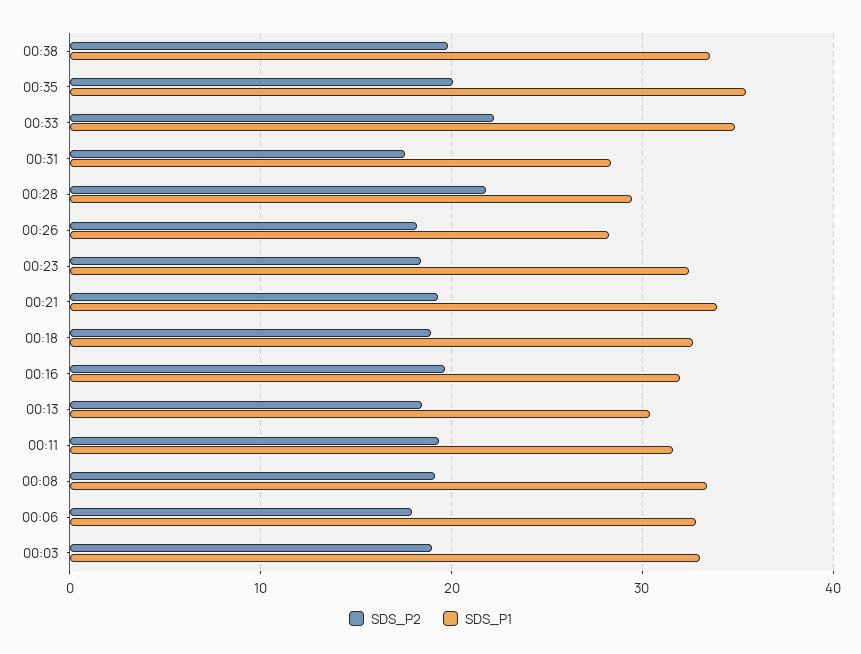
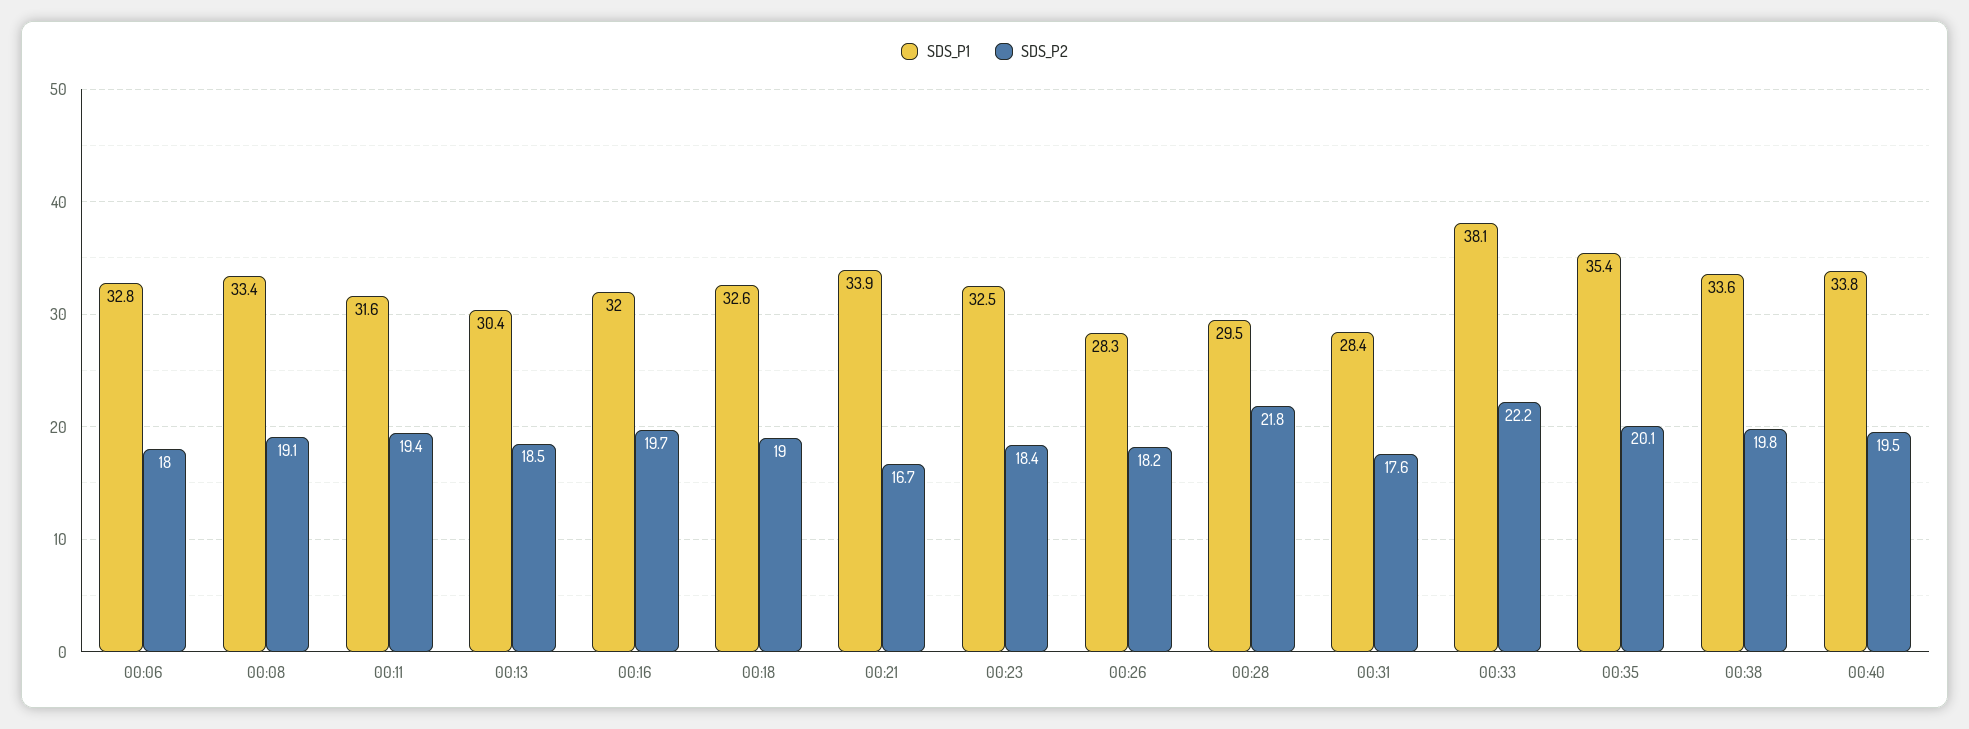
SDS_P1, 00:33: 35 -> 38.1
SDS_P2, 00:21: 19 -> 16.7
SDS_P2, 00:03: 19 -> none
SDS_P1, 00:03: 33 -> none
SDS_P1, 00:40: none -> 33.8
SDS_P2, 00:40: none -> 19.5

